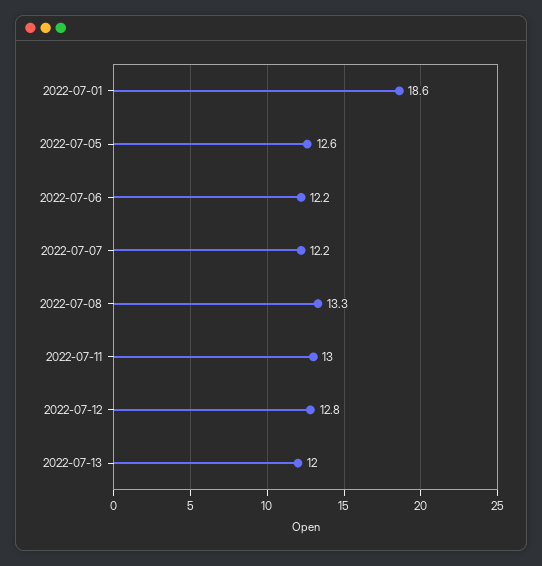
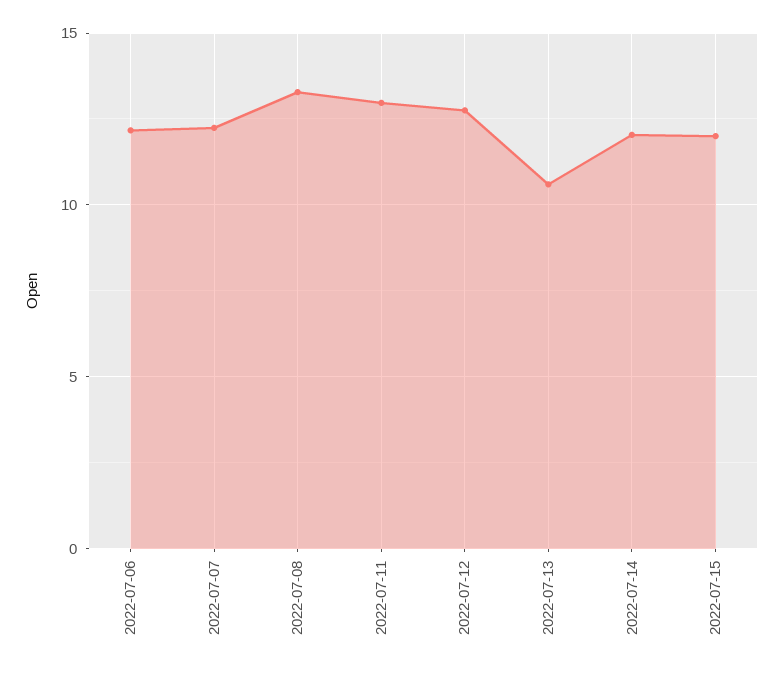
2022-07-01: 18.6 -> none
2022-07-05: 12.6 -> none
2022-07-13: 12 -> 10.5
2022-07-14: none -> 12
2022-07-15: none -> 12

